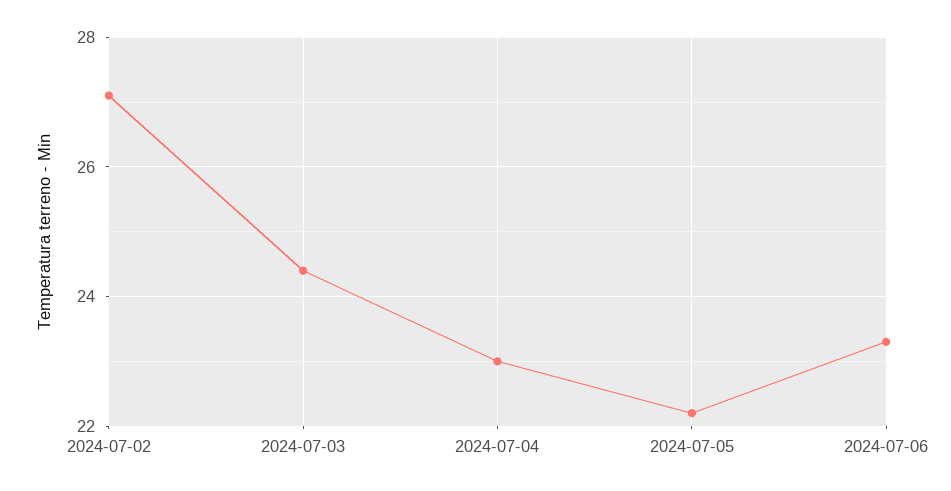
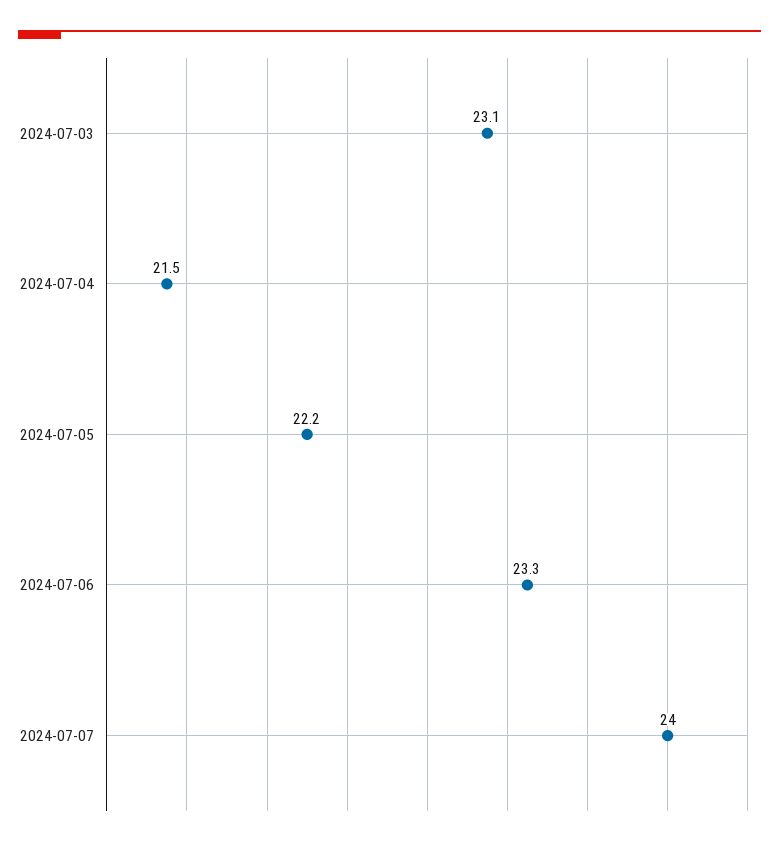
2024-07-02: 27 -> none
2024-07-03: 24.5 -> 23.1
2024-07-04: 23 -> 21.5
2024-07-07: none -> 24

